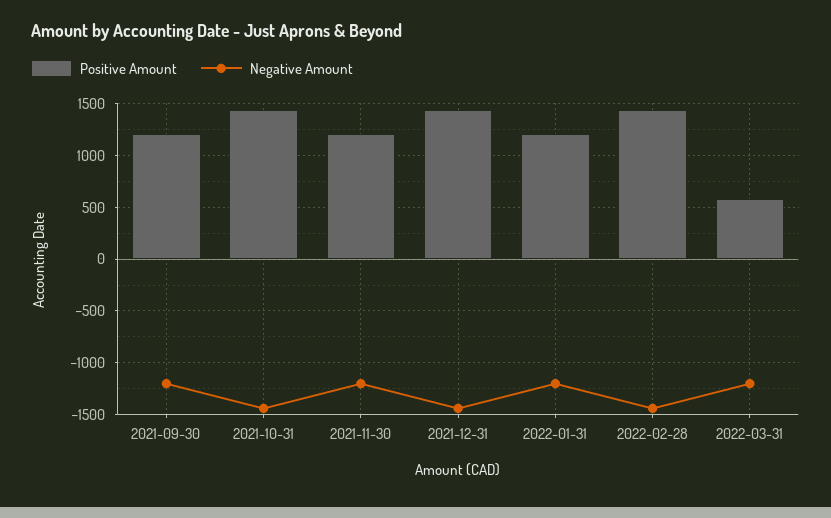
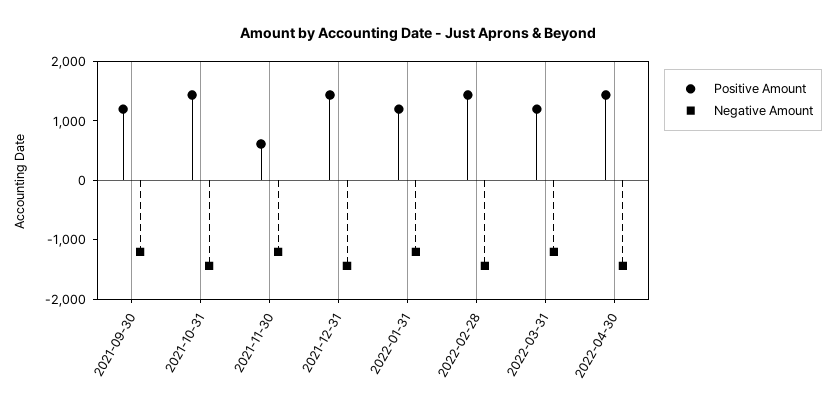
Positive Amount, 2021-11-30: 1200 -> 600
Positive Amount, 2022-03-31: 600 -> 1200
Positive Amount, 2022-04-30: none -> 1400
Negative Amount, 2022-04-30: none -> -1400

